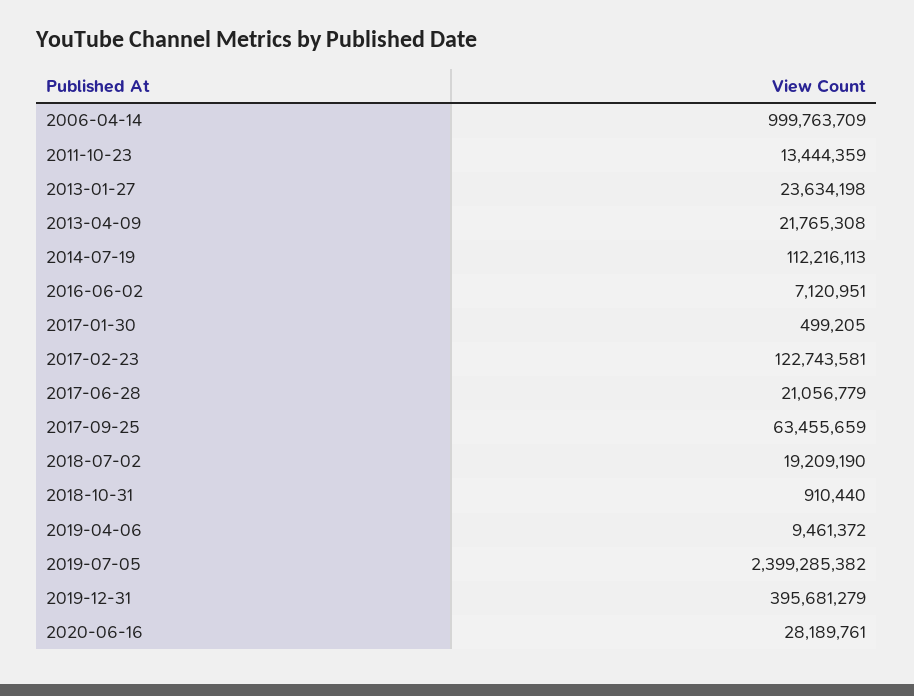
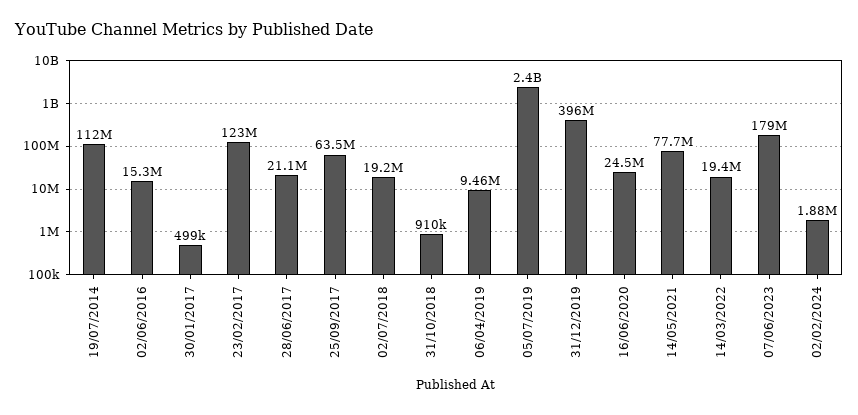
2006-04-14: 999763709 -> none
2011-10-23: 13444359 -> none
2013-01-27: 23634198 -> none
2013-04-09: 21765308 -> none
2016-06-02: 7120951 -> 15300000
2020-06-16: 28189761 -> 24500000
14/05/2021: none -> 77700000
14/03/2022: none -> 19400000
07/06/2023: none -> 179000000
02/02/2024: none -> 1880000

